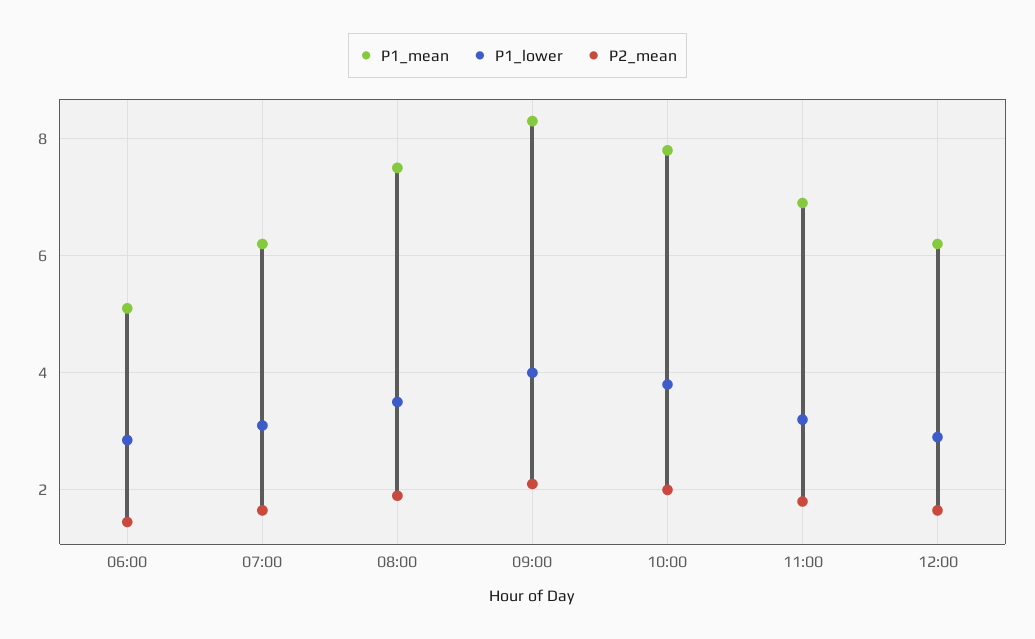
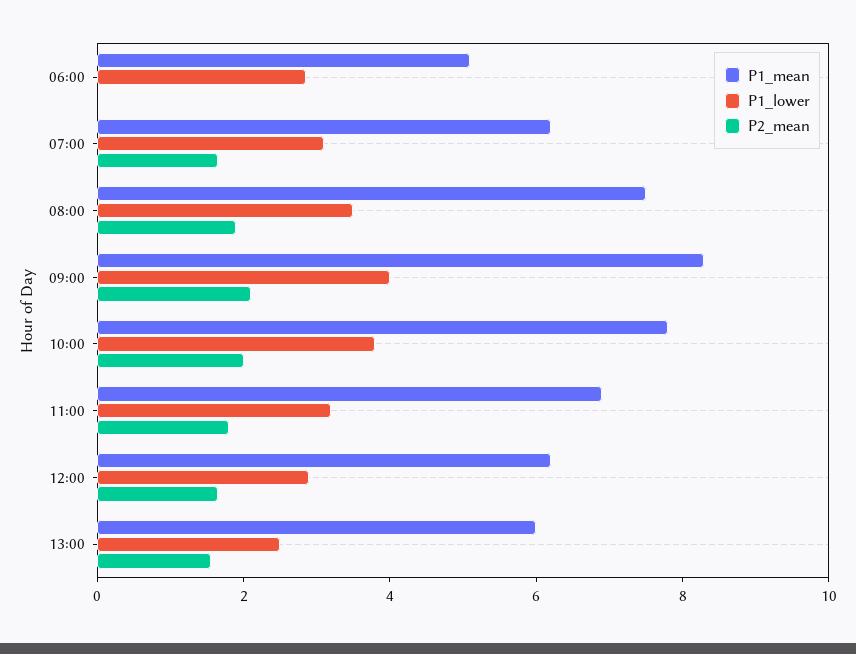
P2_mean, 06:00: 1.4 -> 0
P1_mean, 13:00: none -> 6
P1_lower, 13:00: none -> 2.5
P2_mean, 13:00: none -> 1.5

